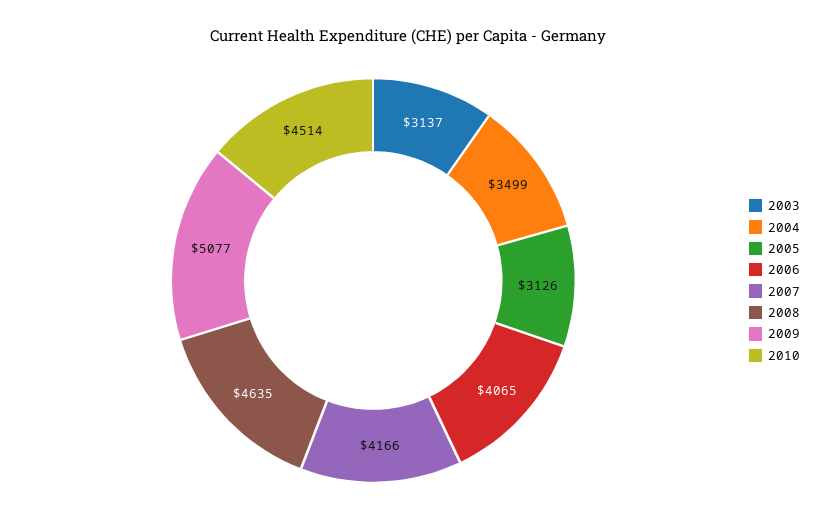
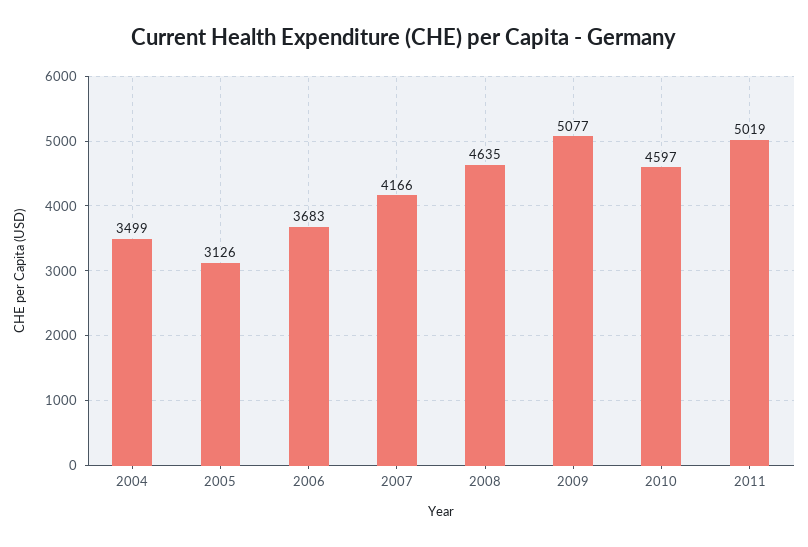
2003: 3137 -> none
2006: 4065 -> 3683
2010: 4514 -> 4597
2011: none -> 5019

